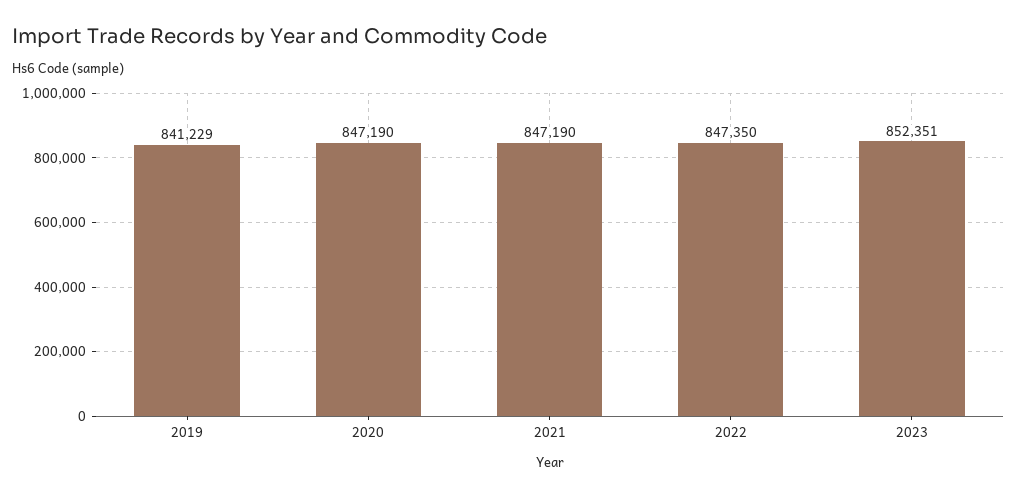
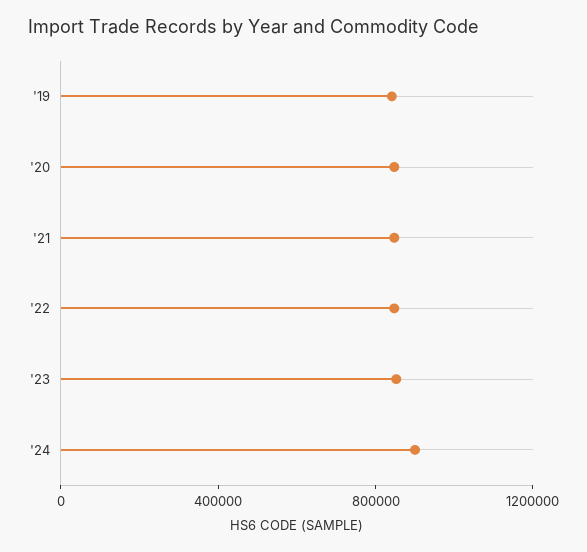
'24: none -> 900000

